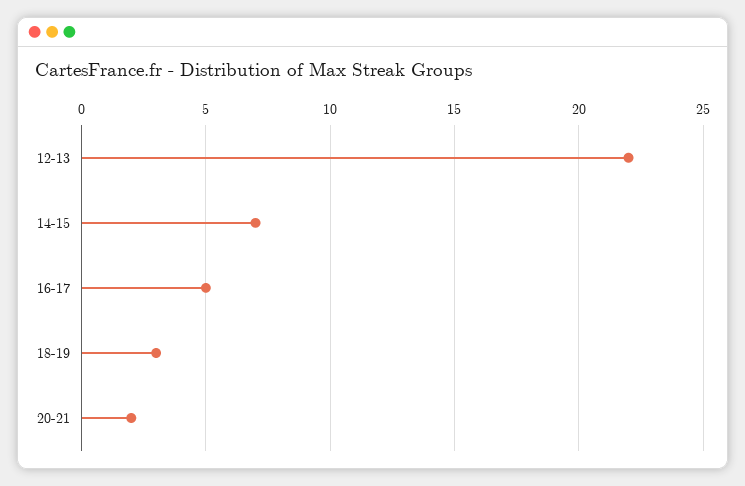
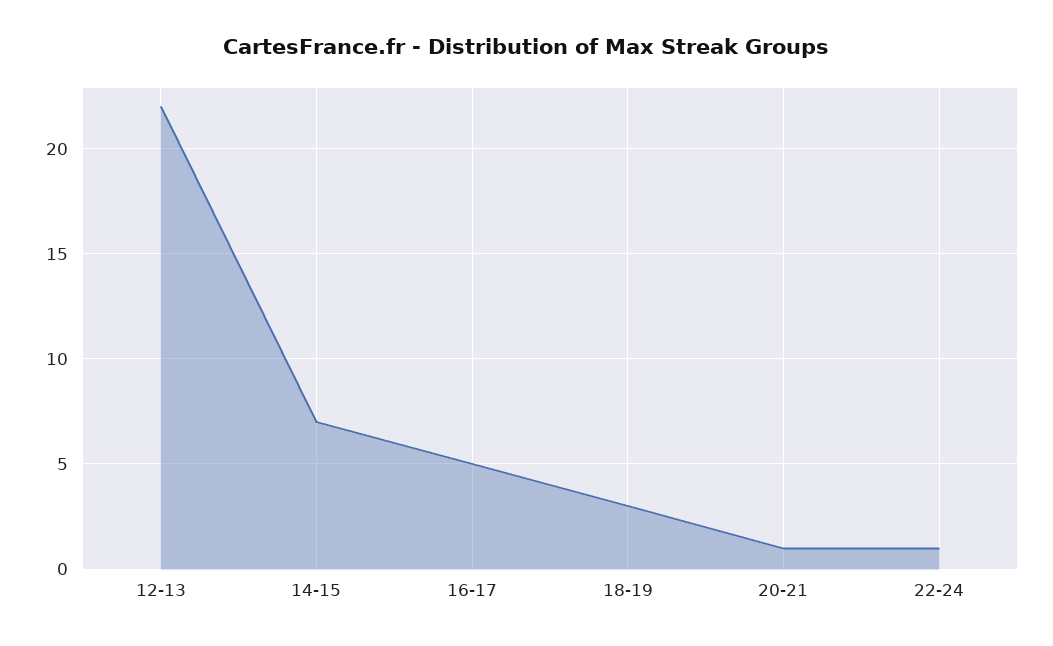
20-21: 2 -> 1
22-24: none -> 1

